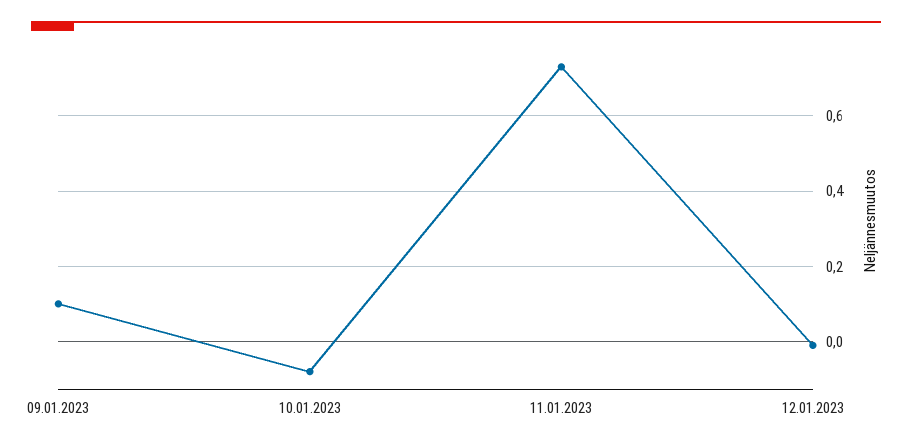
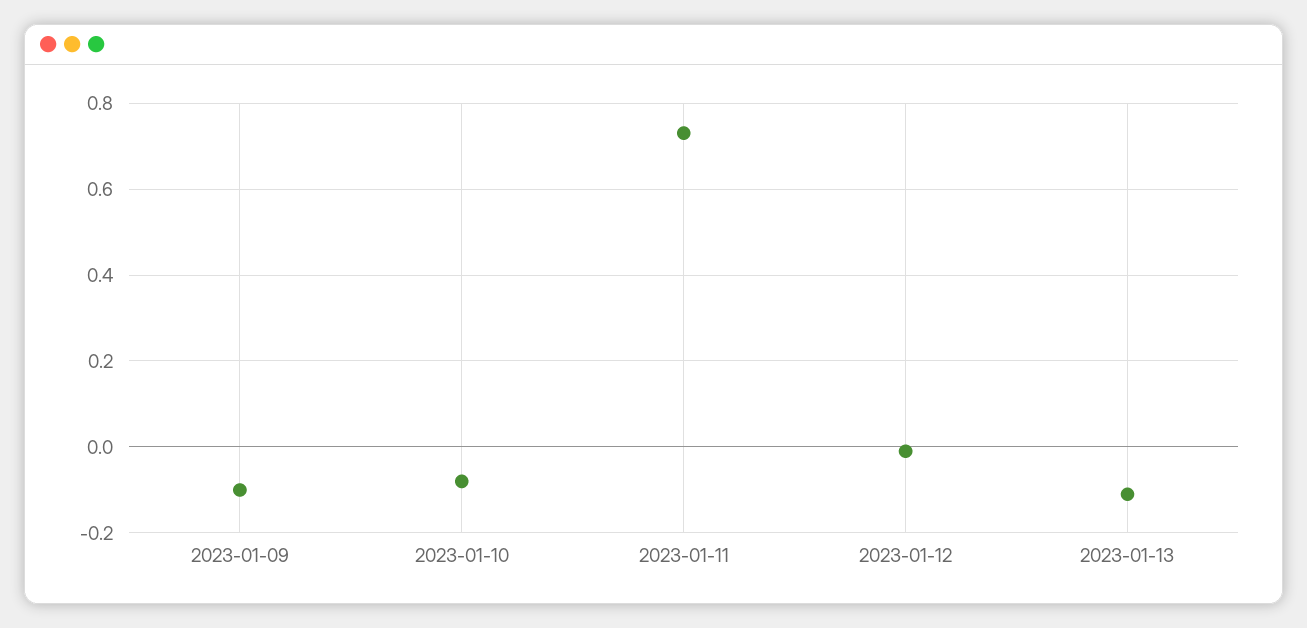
09.01.2023: 0.1 -> -0.1
2023-01-13: none -> -0.1

